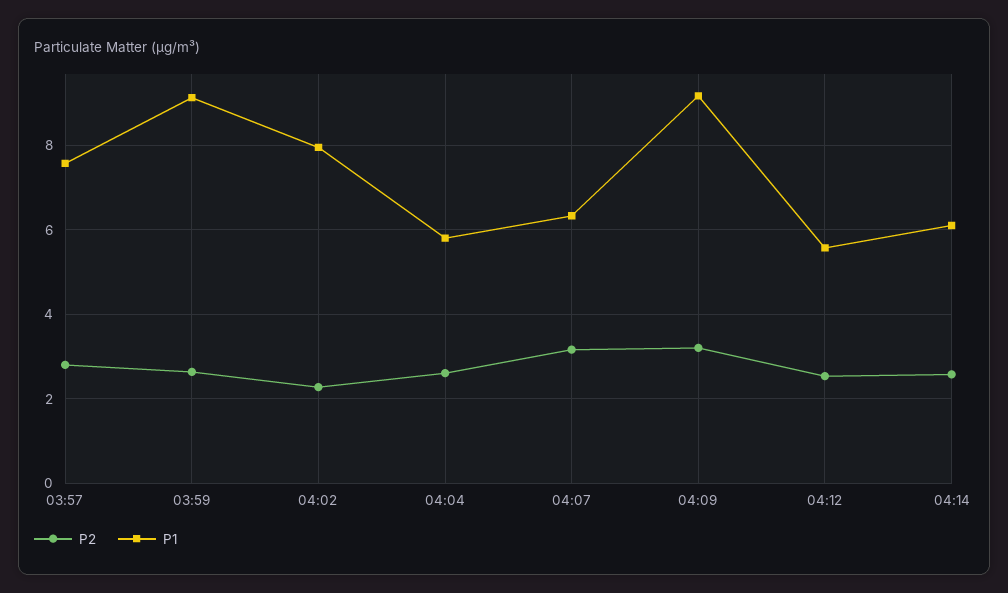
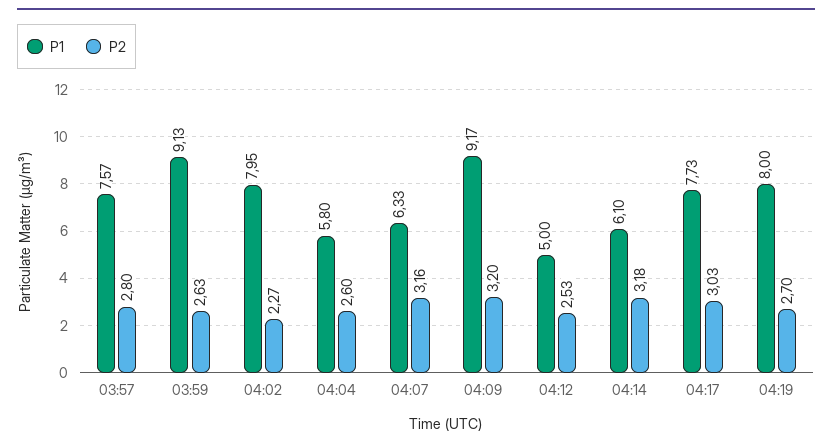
P1, 04:12: 5.6 -> 5
P2, 04:14: 2.6 -> 3.18
P1, 04:17: none -> 7.73
P2, 04:17: none -> 3.03
P1, 04:19: none -> 8
P2, 04:19: none -> 2.7

